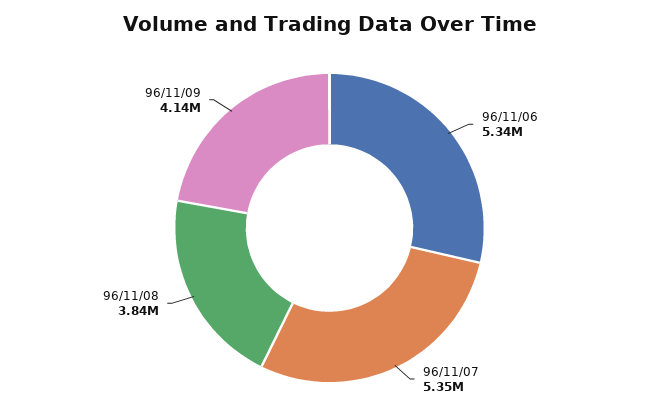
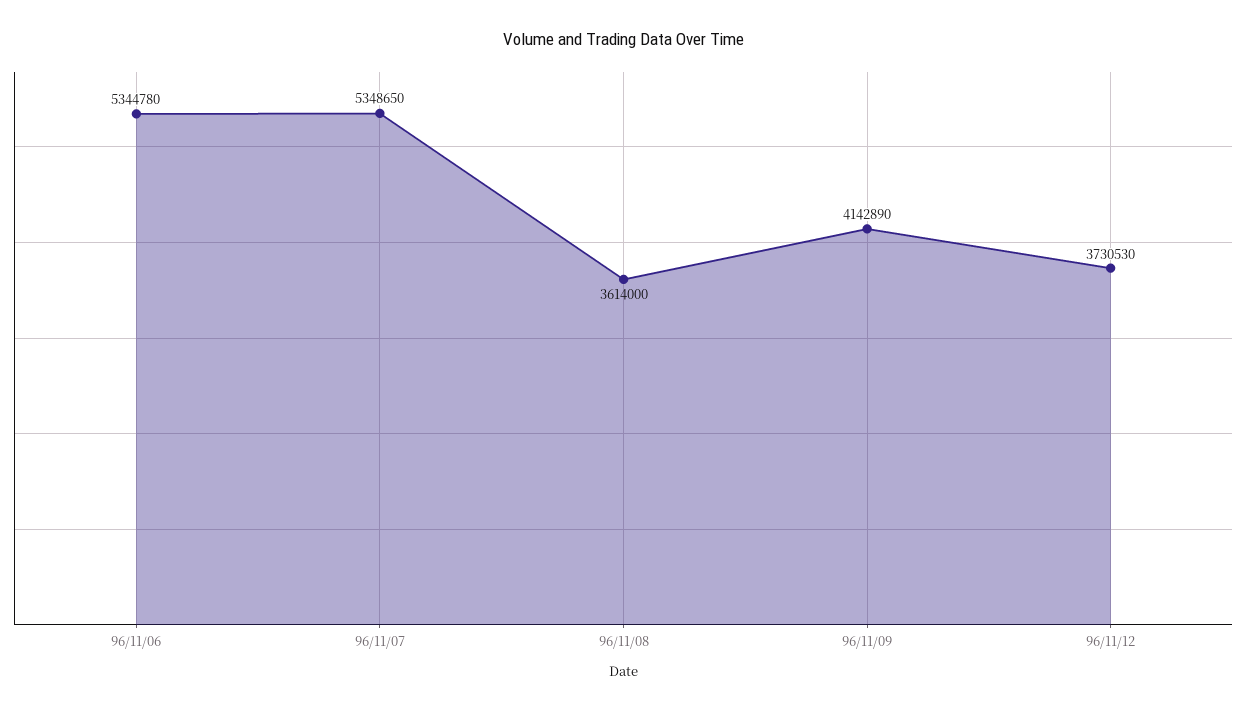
96/11/08: 3840000 -> 3614000
96/11/12: none -> 3730530

